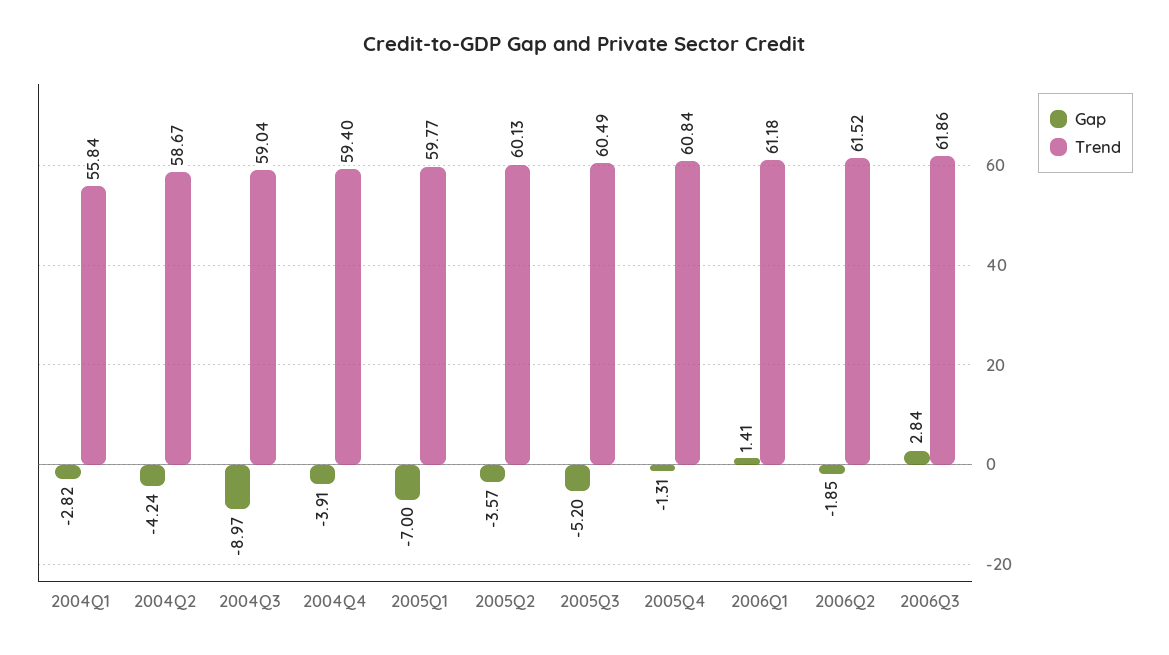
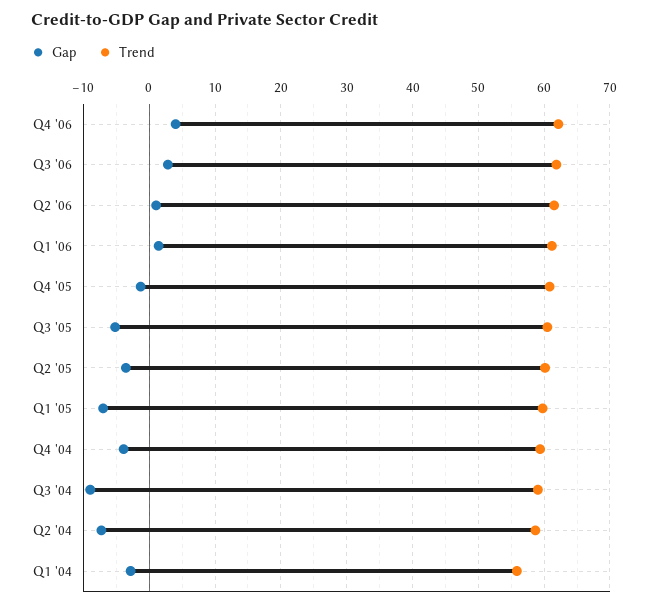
Gap, 2004Q2: -4.24 -> -7
Gap, 2006Q2: -1.85 -> 1
Gap, Q4 '06: none -> 4
Trend, Q4 '06: none -> 62

